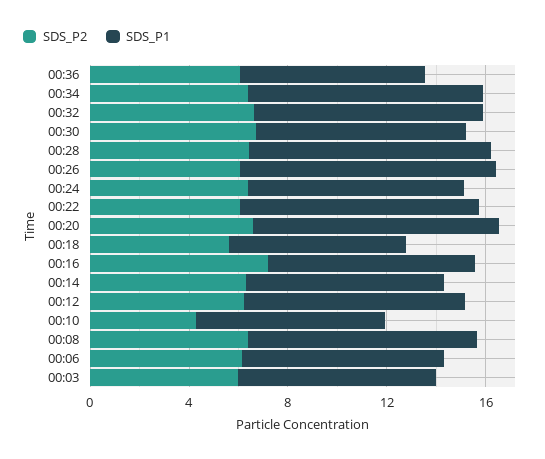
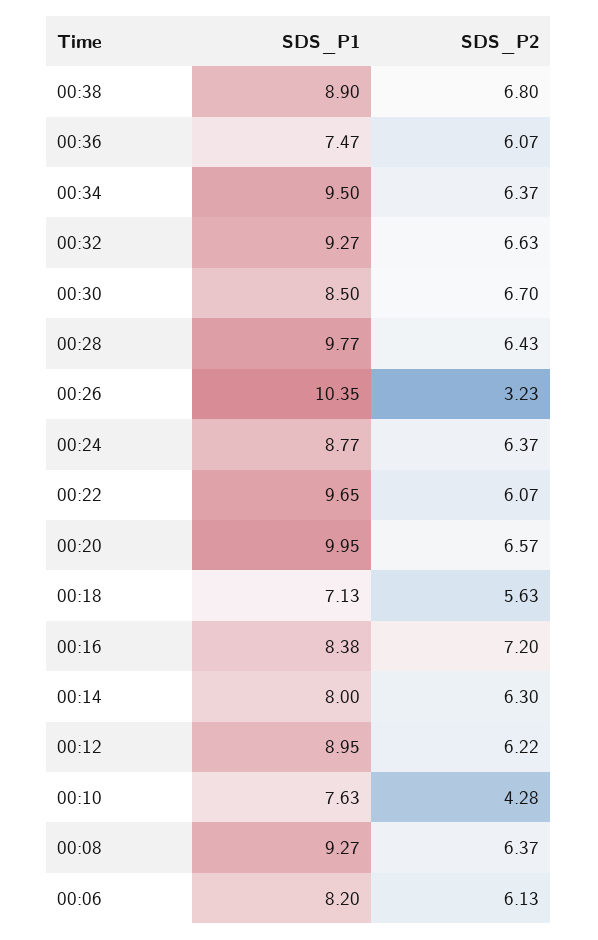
SDS_P2, 00:26: 6 -> 3.23
SDS_P2, 00:03: 6 -> none
SDS_P1, 00:03: 8 -> none
SDS_P1, 00:38: none -> 8.9
SDS_P2, 00:38: none -> 6.8

